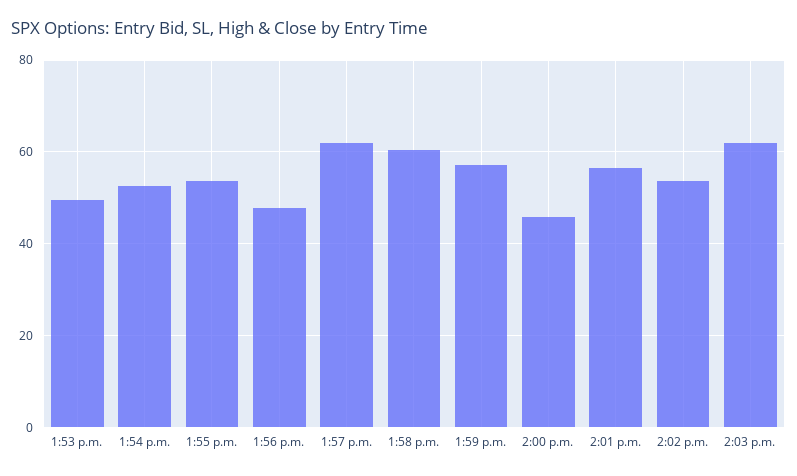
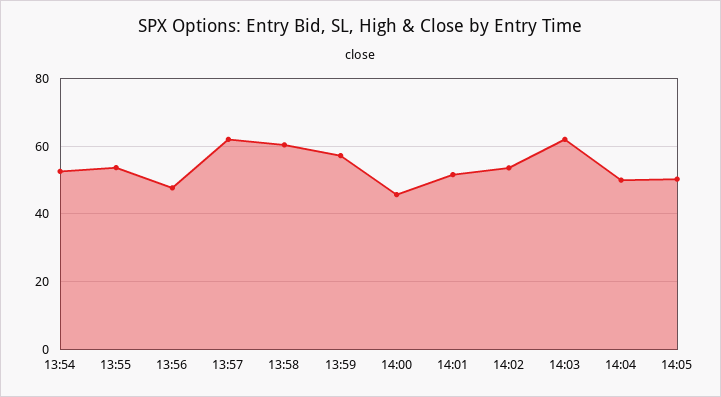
1:53 p.m.: 50 -> none
2:01 p.m.: 56 -> 52
14:04: none -> 50
14:05: none -> 50

